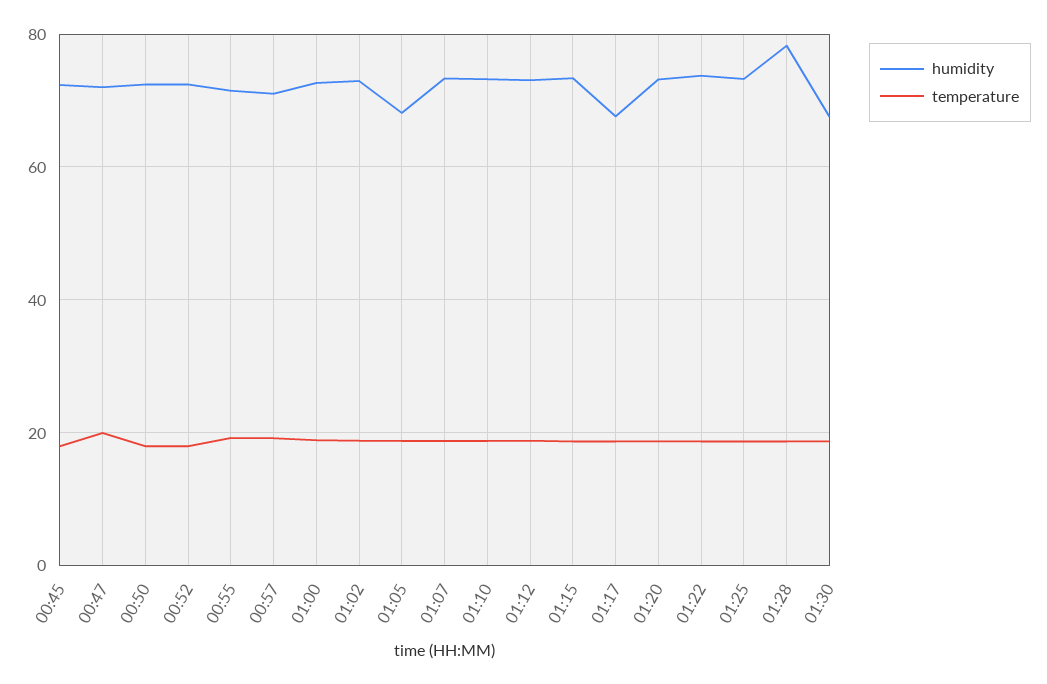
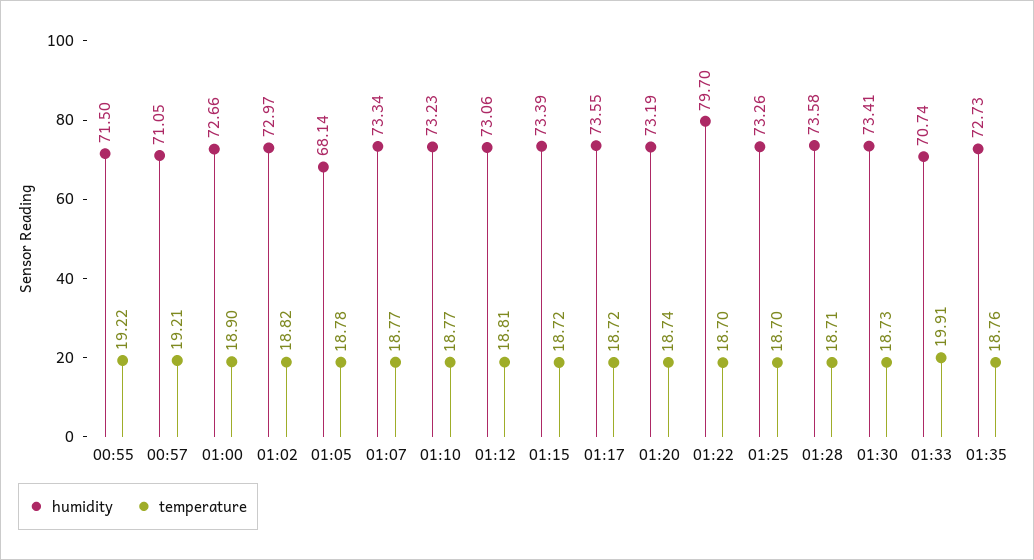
humidity, 00:45: 72 -> none
temperature, 00:45: 18 -> none
humidity, 00:47: 72 -> none
temperature, 00:47: 20 -> none
humidity, 00:50: 72 -> none
temperature, 00:50: 18 -> none
humidity, 00:52: 72 -> none
temperature, 00:52: 18 -> none
humidity, 01:17: 68 -> 73.55
humidity, 01:22: 74 -> 79.7
humidity, 01:28: 78 -> 73.58
humidity, 01:30: 68 -> 73.41
humidity, 01:33: none -> 70.74
temperature, 01:33: none -> 19.91
humidity, 01:35: none -> 72.73
temperature, 01:35: none -> 18.76

